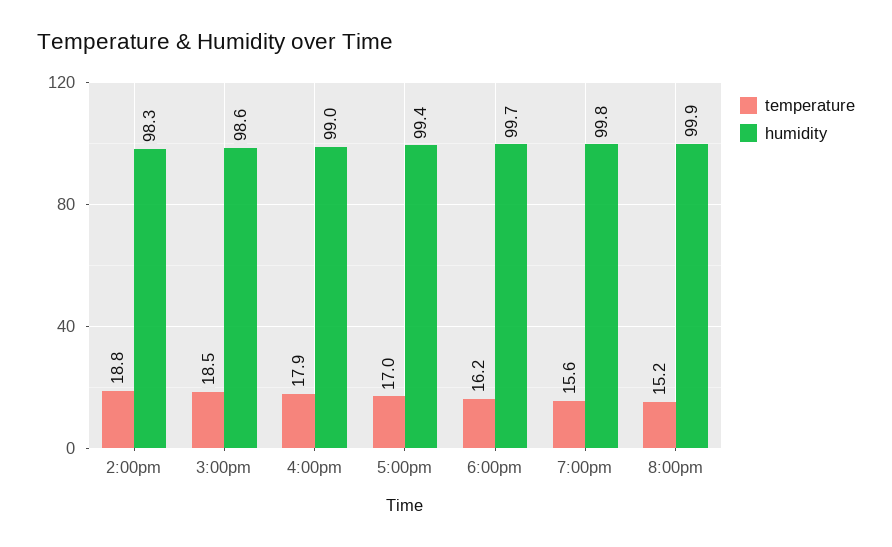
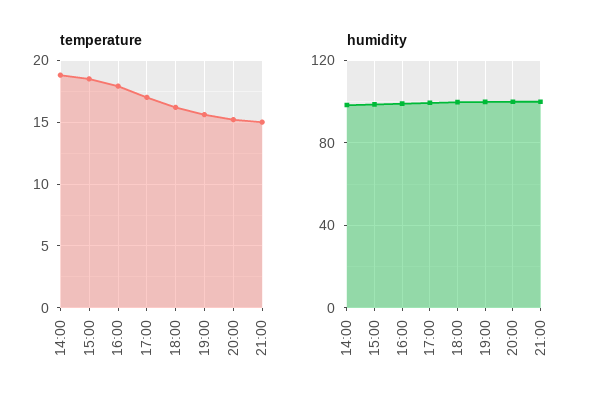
temperature, 21:00: none -> 15
humidity, 21:00: none -> 100

